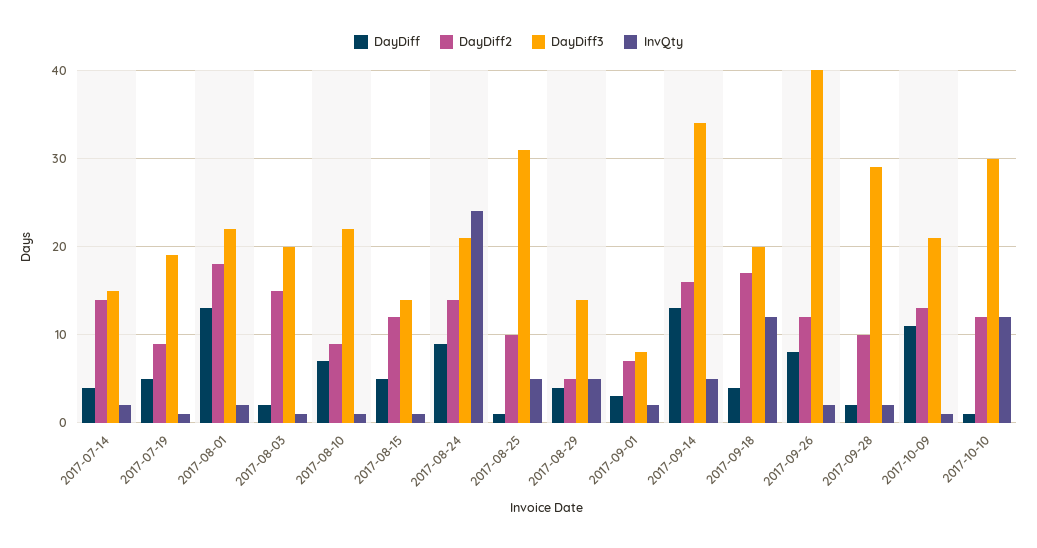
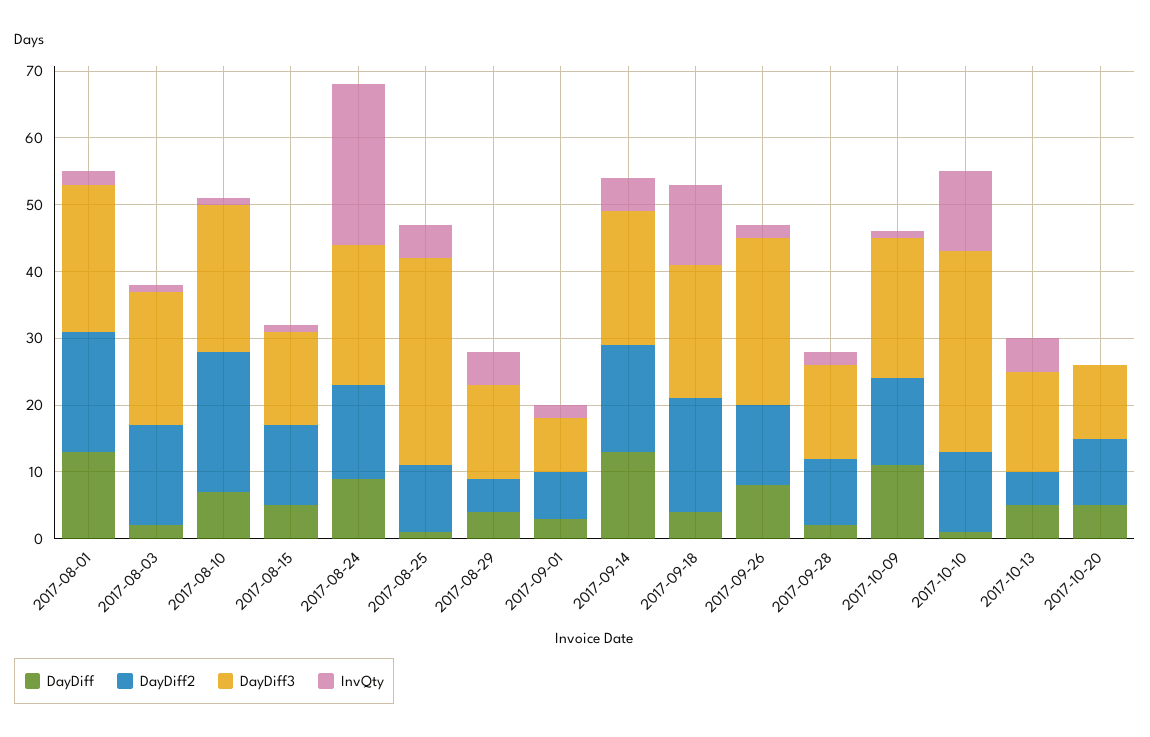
DayDiff, 2017-07-14: 4 -> none
DayDiff2, 2017-07-14: 14 -> none
DayDiff3, 2017-07-14: 15 -> none
InvQty, 2017-07-14: 2 -> none
DayDiff, 2017-07-19: 5 -> none
DayDiff2, 2017-07-19: 9 -> none
DayDiff3, 2017-07-19: 19 -> none
InvQty, 2017-07-19: 1 -> none
DayDiff2, 2017-08-10: 9 -> 20
DayDiff3, 2017-09-14: 34 -> 20
DayDiff3, 2017-09-26: 40 -> 25
DayDiff3, 2017-09-28: 29 -> 15
DayDiff, 2017-10-13: none -> 5
DayDiff2, 2017-10-13: none -> 5
DayDiff3, 2017-10-13: none -> 15
InvQty, 2017-10-13: none -> 5
DayDiff, 2017-10-20: none -> 5
DayDiff2, 2017-10-20: none -> 10
DayDiff3, 2017-10-20: none -> 10
InvQty, 2017-10-20: none -> 0

